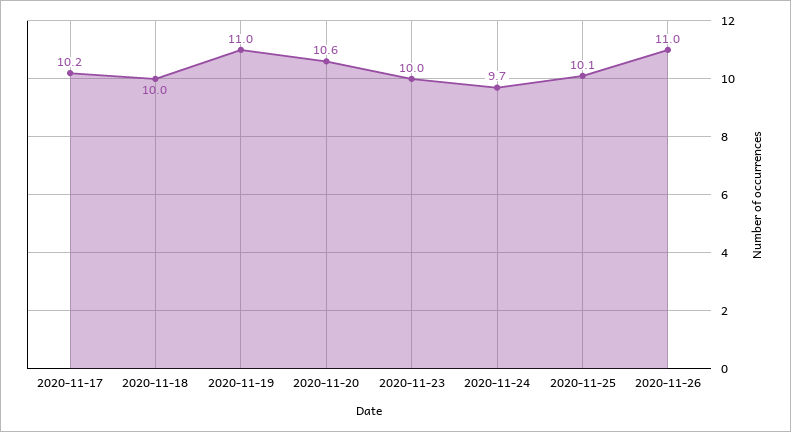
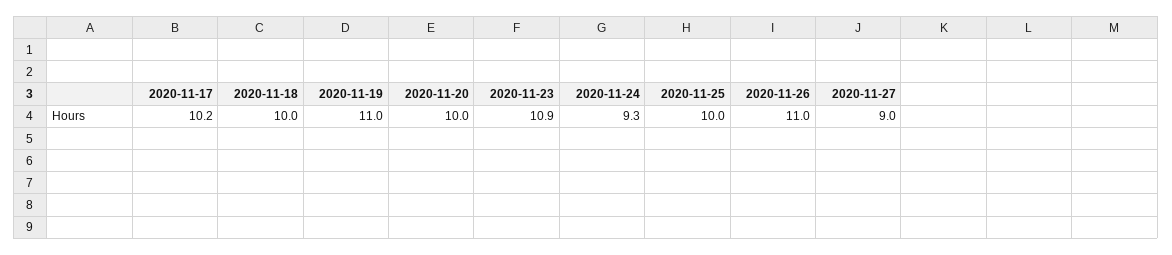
2020-11-20: 10.6 -> 10
2020-11-23: 10 -> 10.9
2020-11-24: 9.7 -> 9.3
2020-11-25: 10.1 -> 10
2020-11-27: none -> 9

